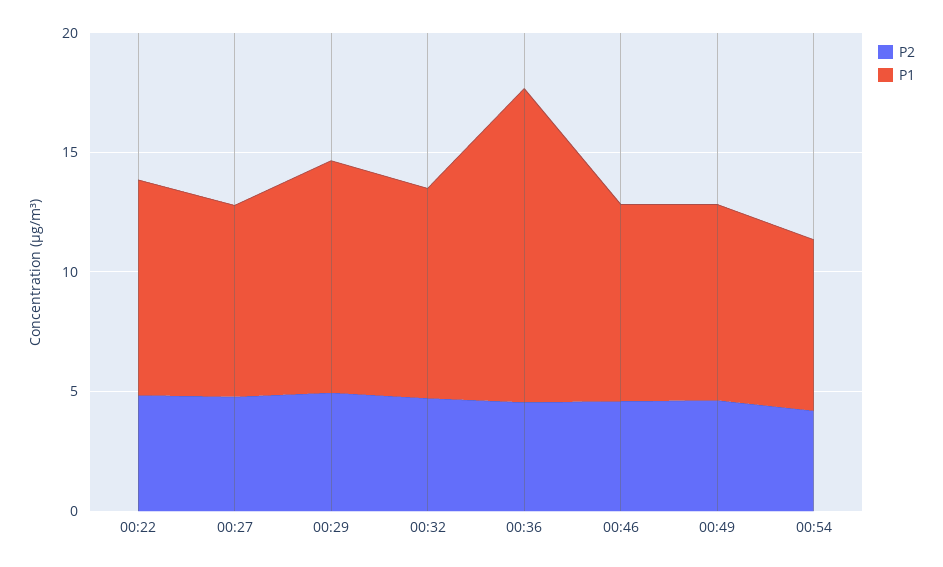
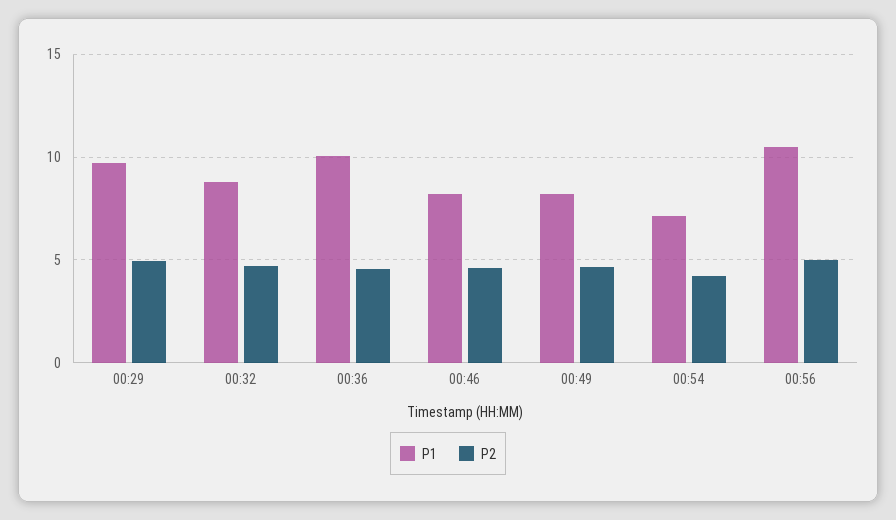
P2, 00:22: 5 -> none
P1, 00:22: 9 -> none
P2, 00:27: 5 -> none
P1, 00:27: 8 -> none
P1, 00:36: 13 -> 10
P1, 00:56: none -> 10.5
P2, 00:56: none -> 5

